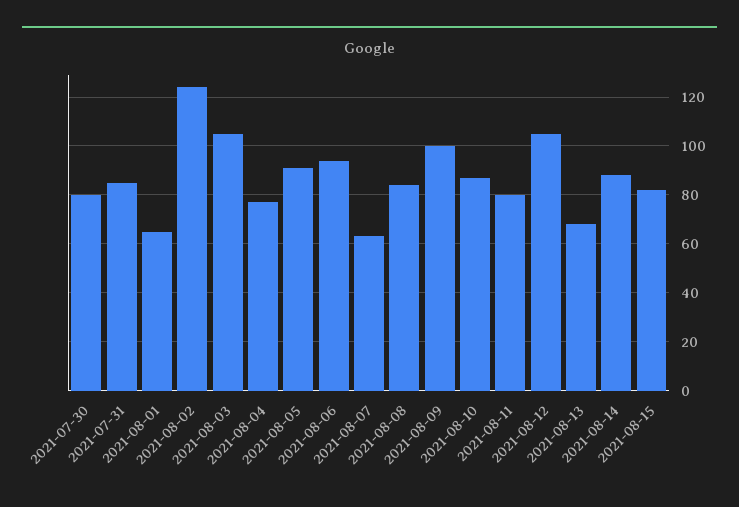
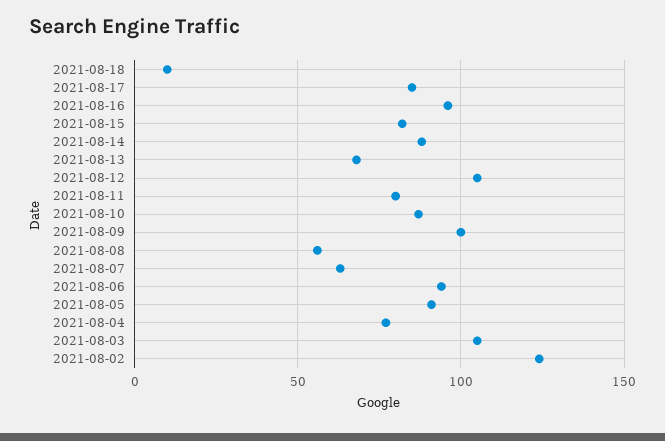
2021-07-30: 80 -> none
2021-07-31: 85 -> none
2021-08-01: 65 -> none
2021-08-08: 85 -> 55
2021-08-18: none -> 10
2021-08-17: none -> 85
2021-08-16: none -> 95

